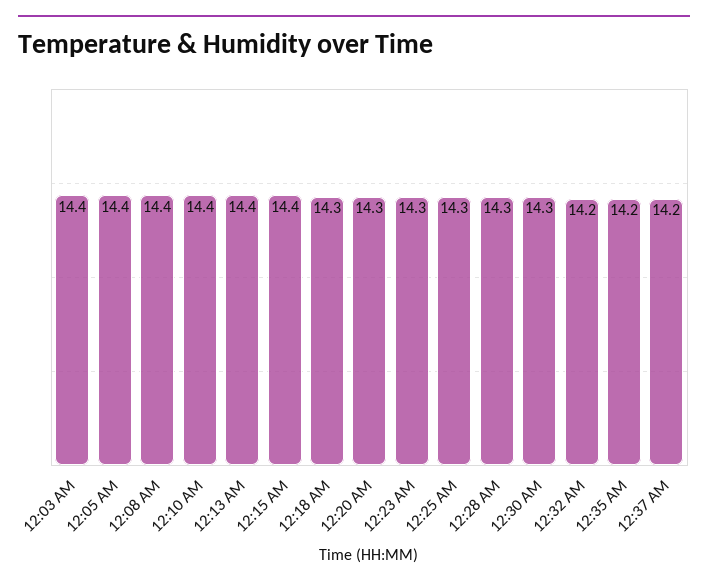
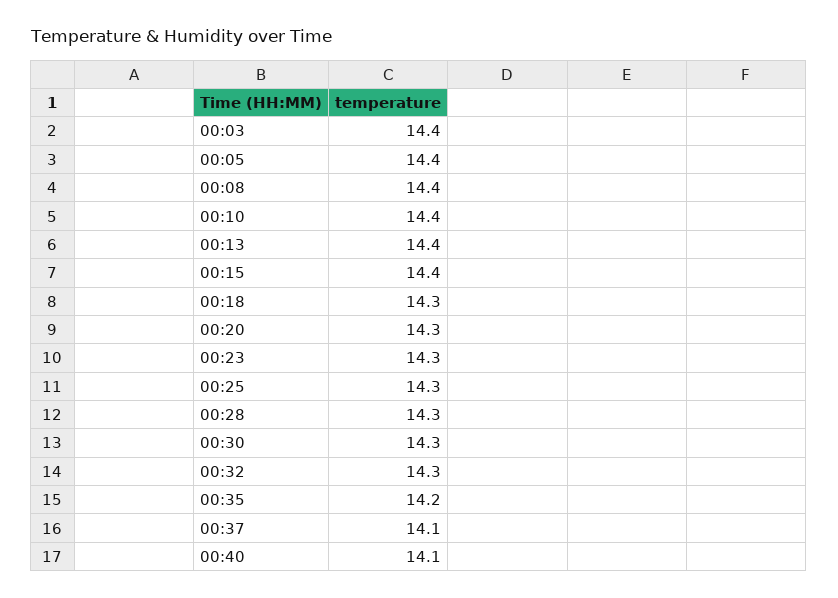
12:32 AM: 14.2 -> 14.3
12:37 AM: 14.2 -> 14.1
00:40: none -> 14.1

